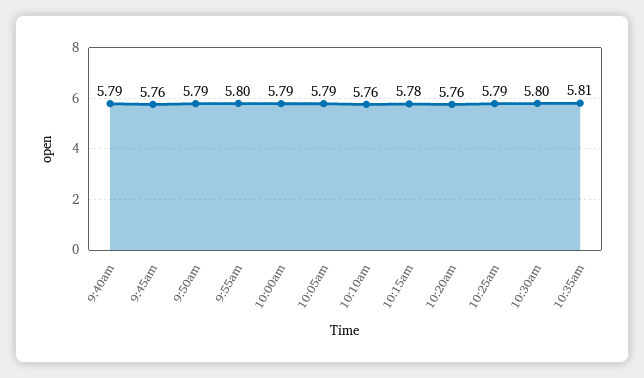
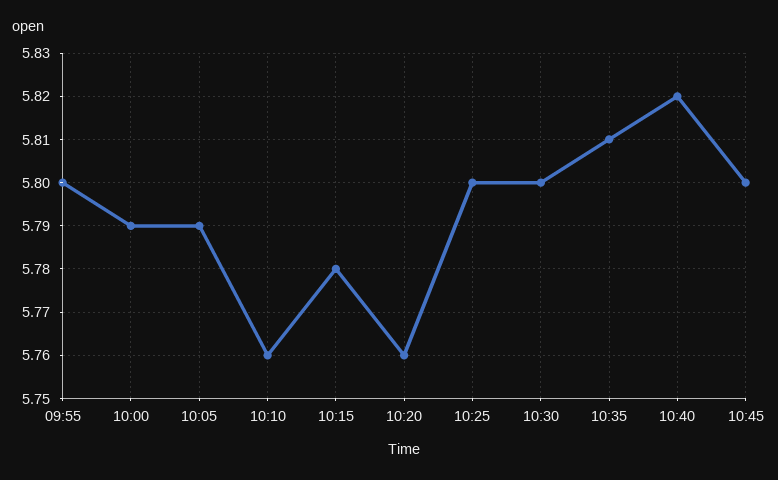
9:40am: 5.79 -> none
9:45am: 5.76 -> none
9:50am: 5.79 -> none
10:25am: 5.79 -> 5.8
10:40: none -> 5.82
10:45: none -> 5.8

